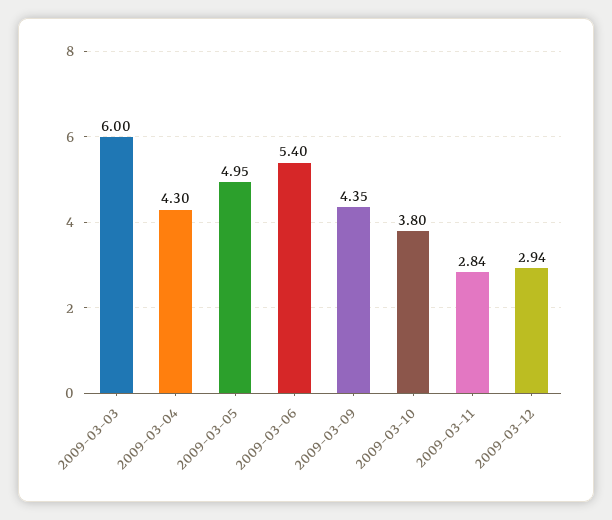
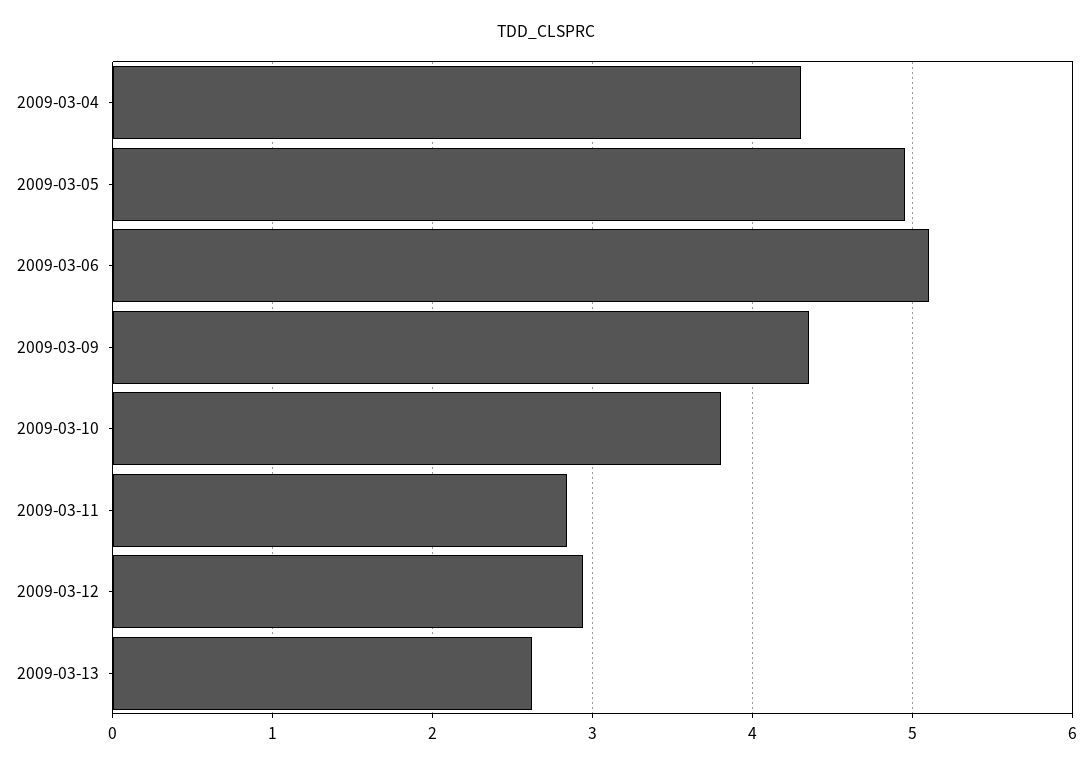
2009-03-03: 6 -> none
2009-03-06: 5.4 -> 5.1
2009-03-13: none -> 2.6

